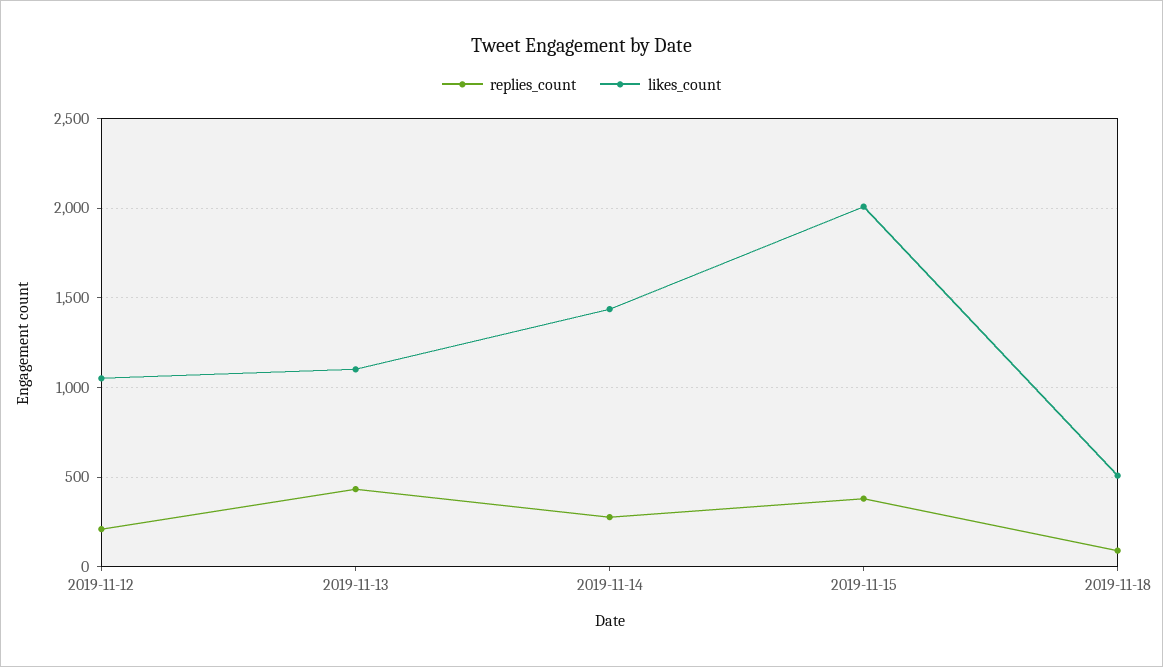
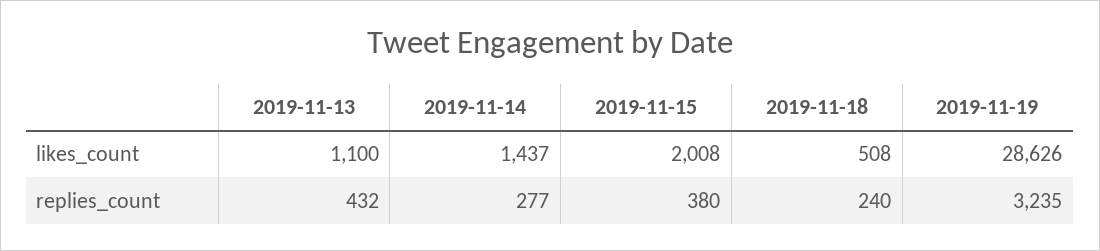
replies_count, 2019-11-12: 200 -> none
likes_count, 2019-11-12: 1050 -> none
replies_count, 2019-11-18: 100 -> 240
likes_count, 2019-11-19: none -> 28626
replies_count, 2019-11-19: none -> 3235

